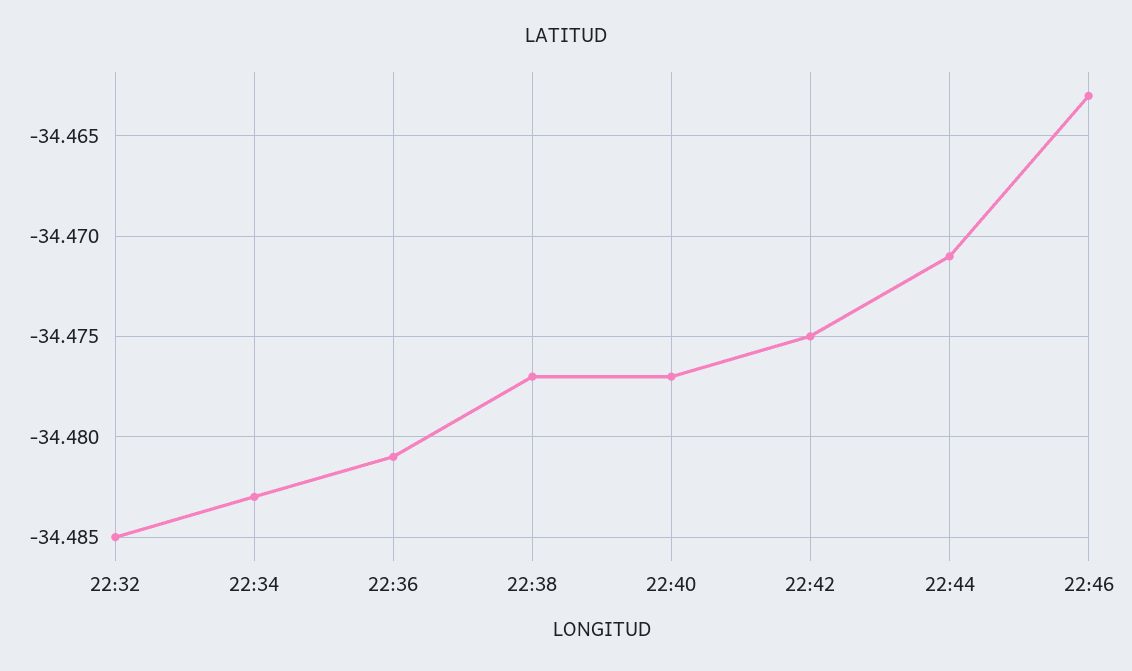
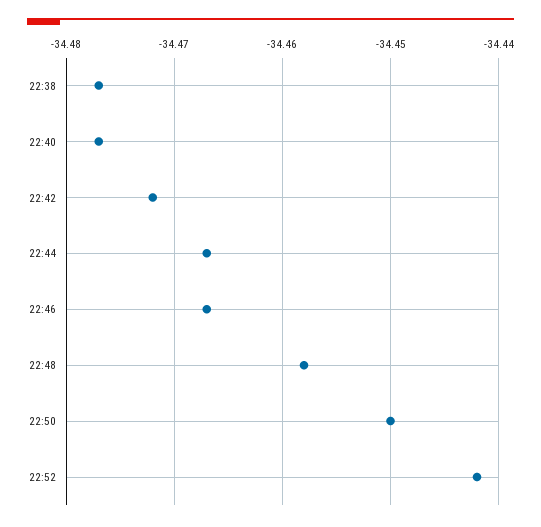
22:32: -34.485 -> none
22:34: -34.483 -> none
22:36: -34.481 -> none
22:42: -34.475 -> -34.472
22:44: -34.471 -> -34.467
22:46: -34.463 -> -34.467
22:48: none -> -34.458
22:50: none -> -34.45
22:52: none -> -34.442

